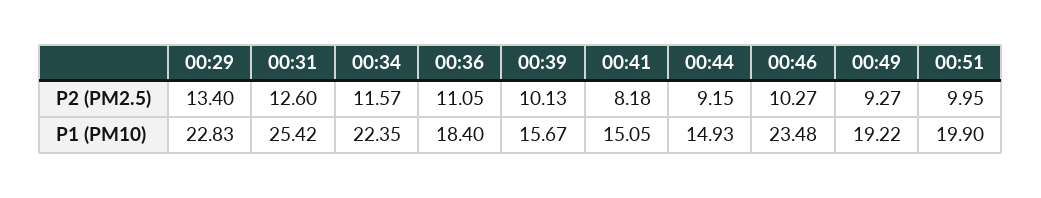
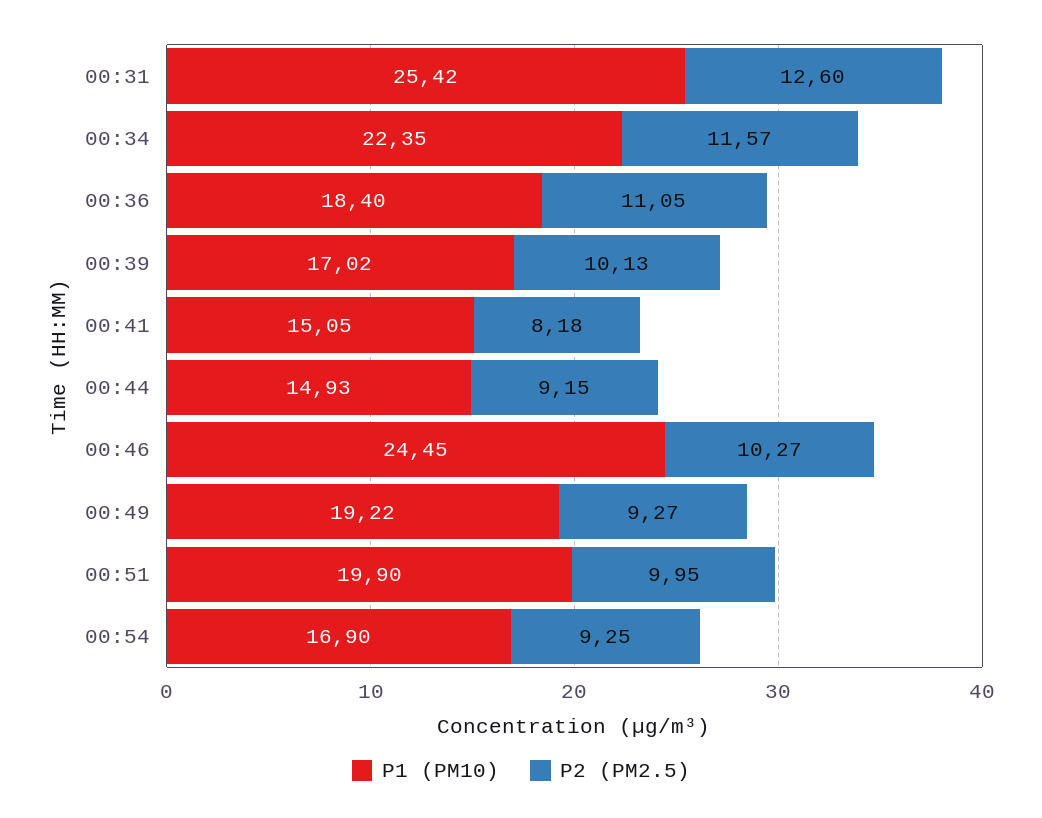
P2 (PM2.5), 00:29: 13.4 -> none
P1 (PM10), 00:29: 22.83 -> none
P1 (PM10), 00:39: 15.67 -> 17.02
P1 (PM10), 00:46: 23.48 -> 24.45
P1 (PM10), 00:54: none -> 16.9
P2 (PM2.5), 00:54: none -> 9.25

